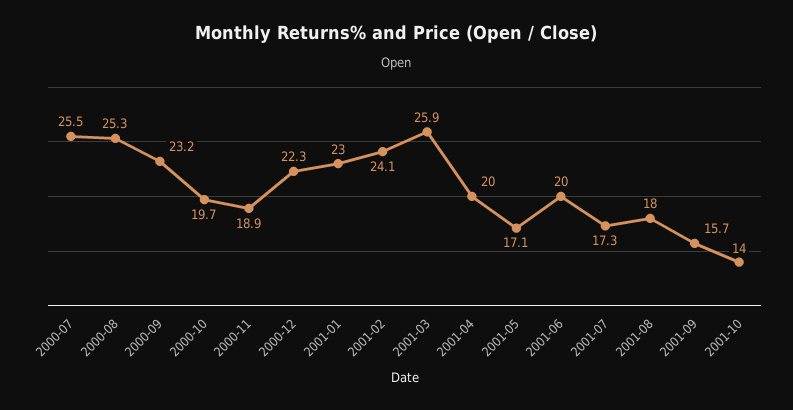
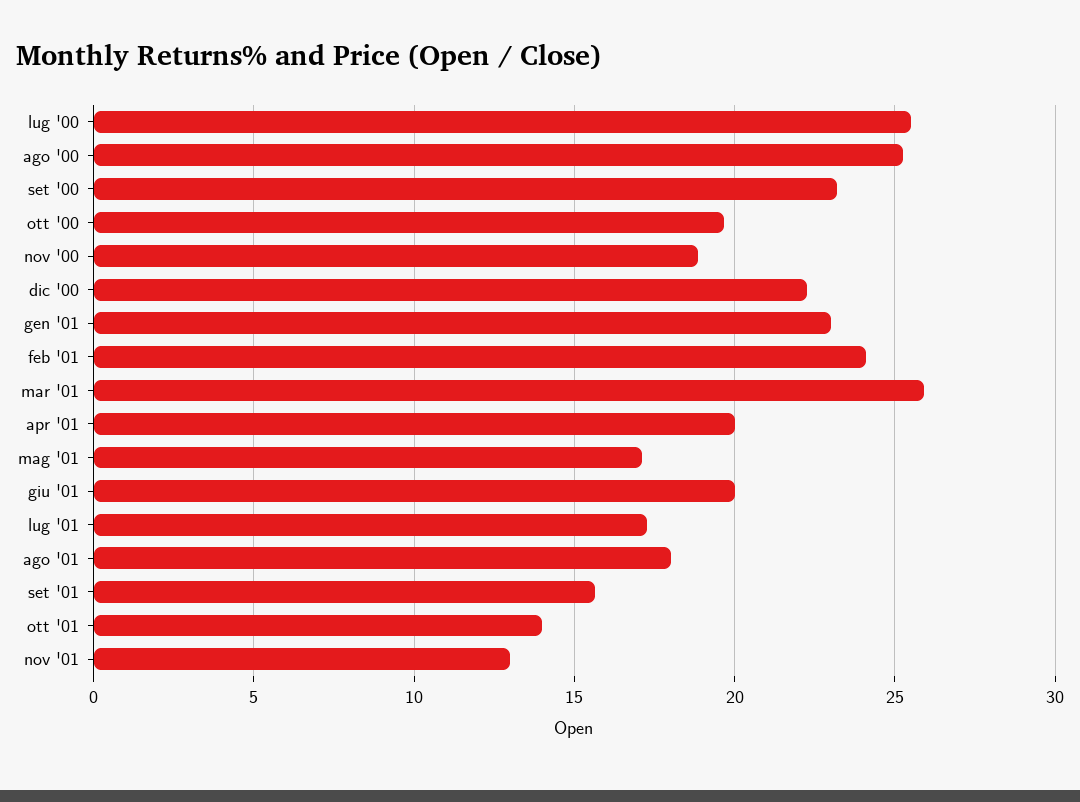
nov '01: none -> 13

